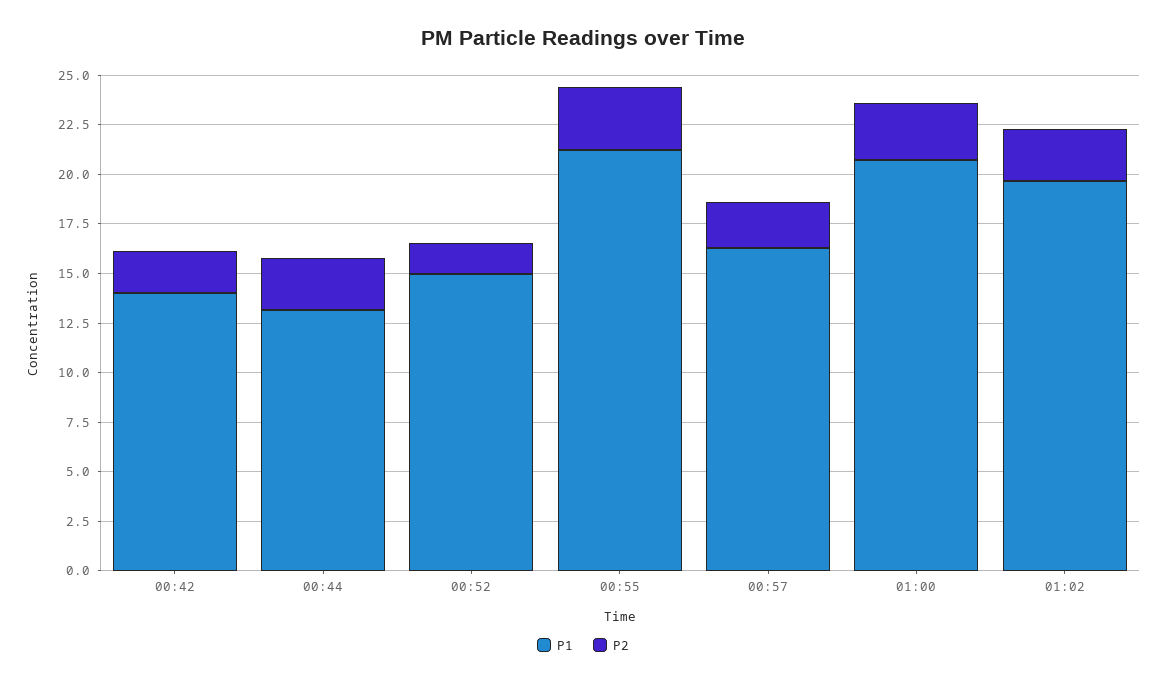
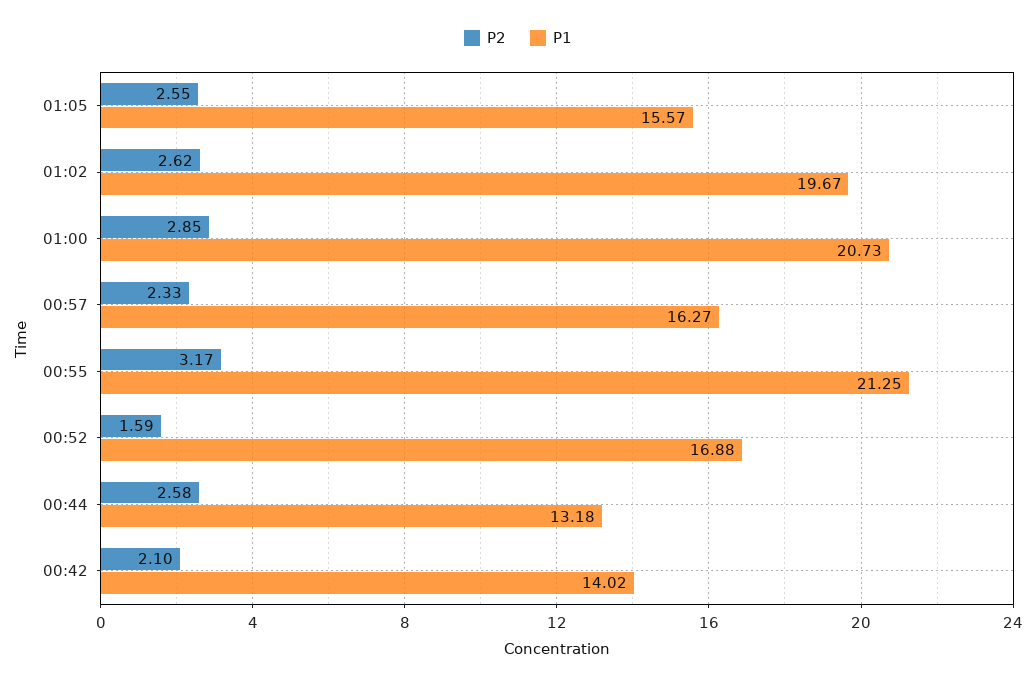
P1, 00:52: 15 -> 16.88
P2, 01:05: none -> 2.55
P1, 01:05: none -> 15.57

